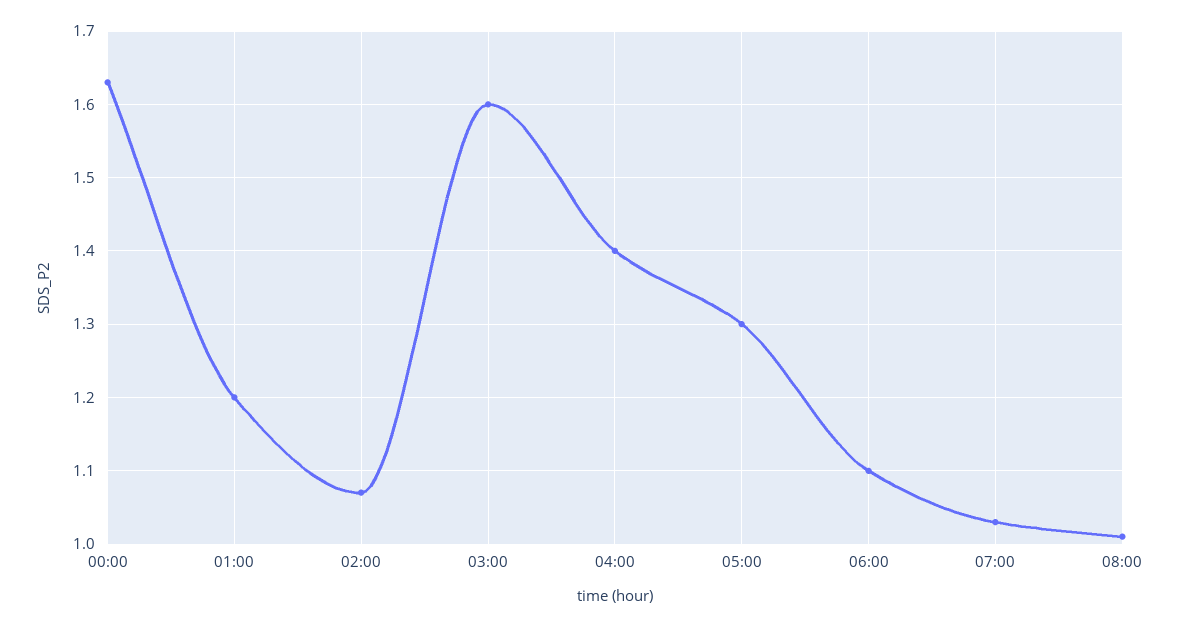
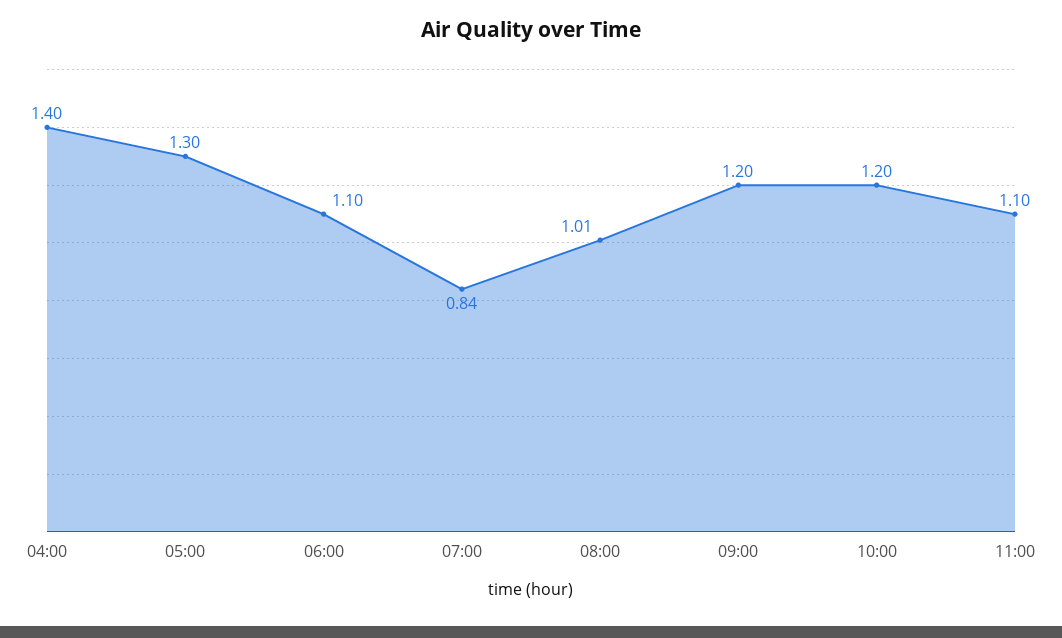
00:00: 1.63 -> none
01:00: 1.2 -> none
02:00: 1.07 -> none
03:00: 1.6 -> none
07:00: 1.03 -> 0.84
09:00: none -> 1.2
10:00: none -> 1.2
11:00: none -> 1.1

